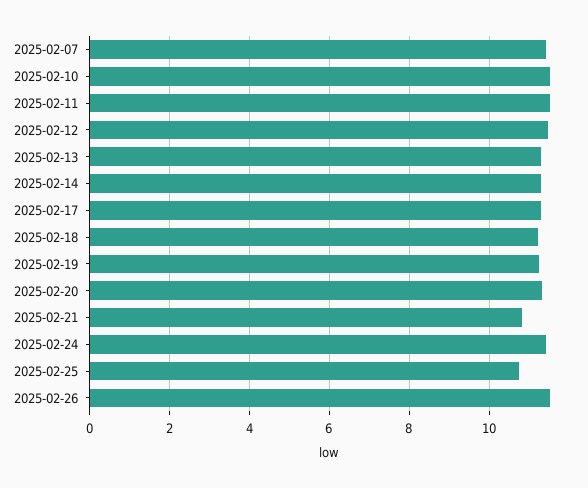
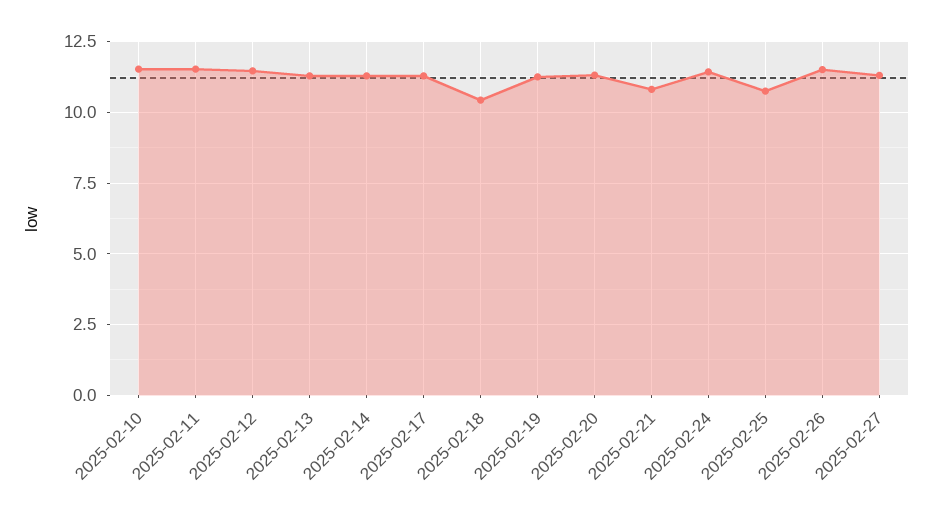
2025-02-07: 11.4 -> none
2025-02-18: 11.2 -> 10.5
2025-02-27: none -> 11.25

